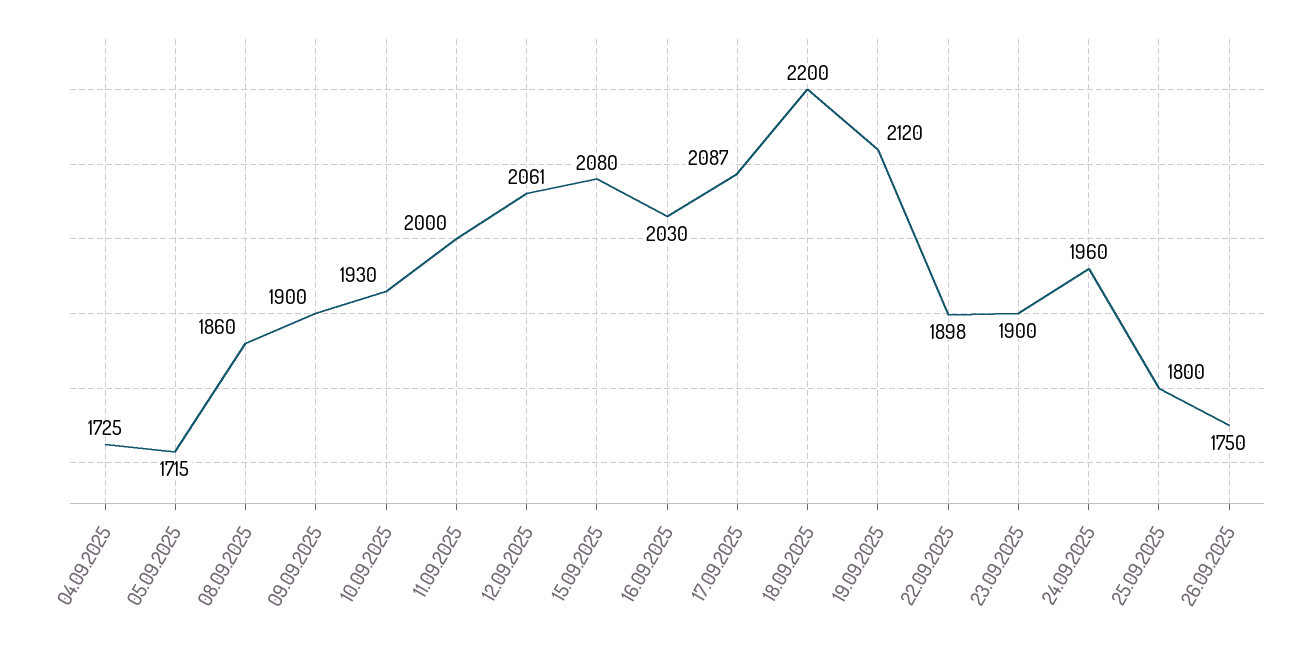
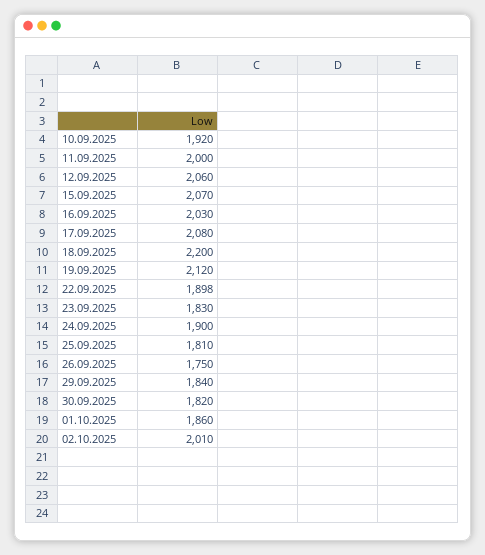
04.09.2025: 1725 -> none
05.09.2025: 1715 -> none
08.09.2025: 1860 -> none
09.09.2025: 1900 -> none
10.09.2025: 1930 -> 1920
12.09.2025: 2061 -> 2060
15.09.2025: 2080 -> 2070
17.09.2025: 2087 -> 2080
23.09.2025: 1900 -> 1830
24.09.2025: 1960 -> 1900
25.09.2025: 1800 -> 1810
29.09.2025: none -> 1840
30.09.2025: none -> 1820
01.10.2025: none -> 1860
02.10.2025: none -> 2010

